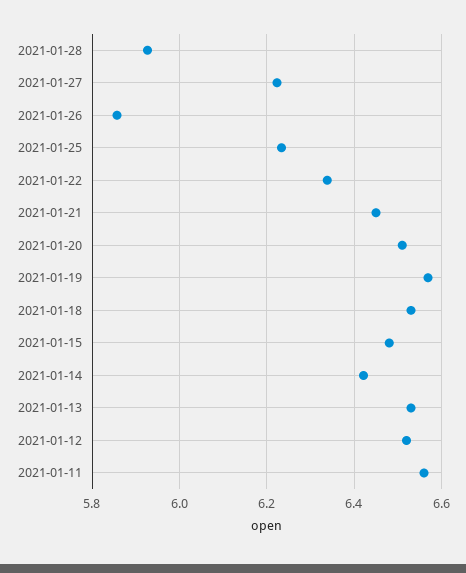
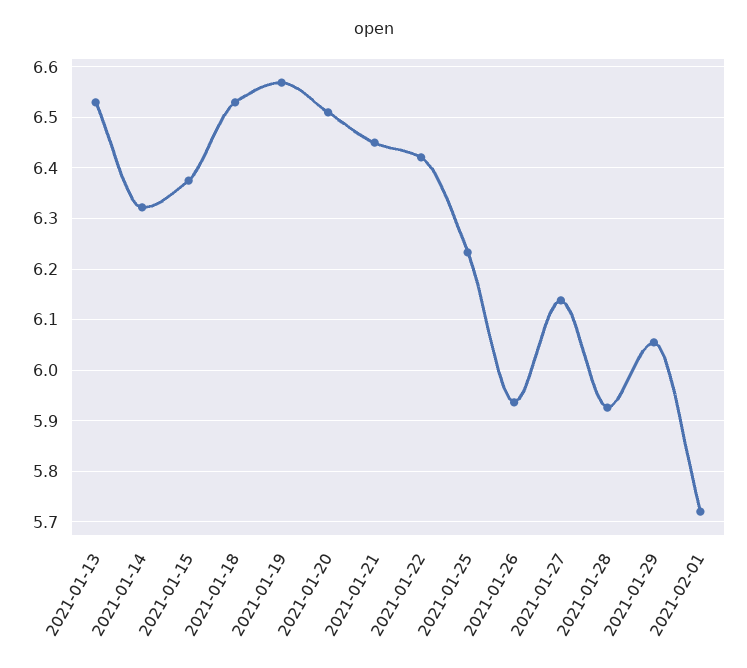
2021-01-27: 6.22 -> 6.14
2021-01-26: 5.86 -> 5.94
2021-01-22: 6.34 -> 6.42
2021-01-15: 6.48 -> 6.38
2021-01-14: 6.42 -> 6.32
2021-01-12: 6.52 -> none
2021-01-11: 6.56 -> none
2021-01-29: none -> 6.06
2021-02-01: none -> 5.72

